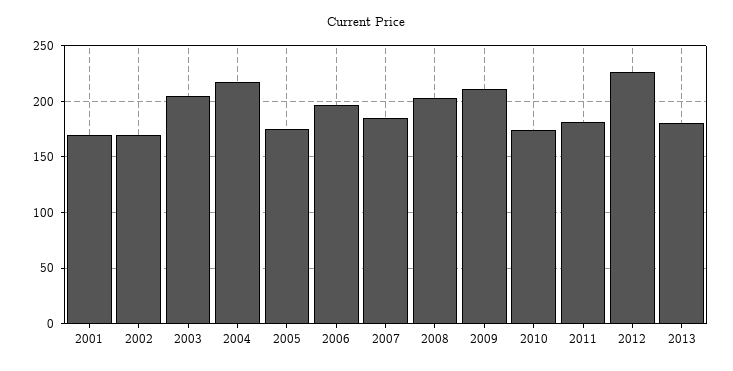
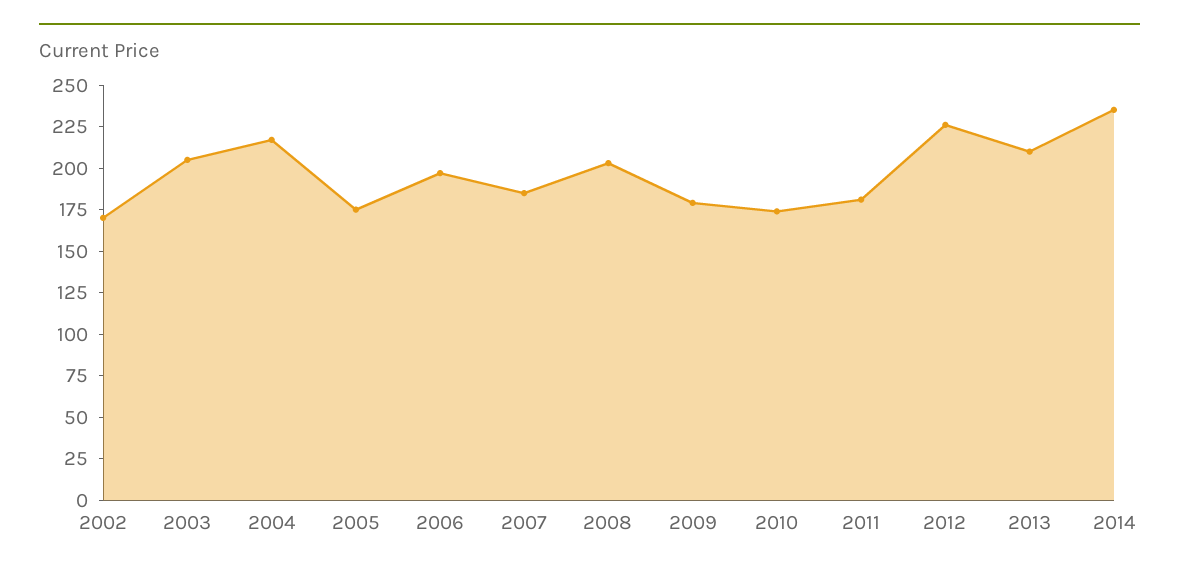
2001: 170 -> none
2009: 210 -> 180
2013: 180 -> 210
2014: none -> 235

